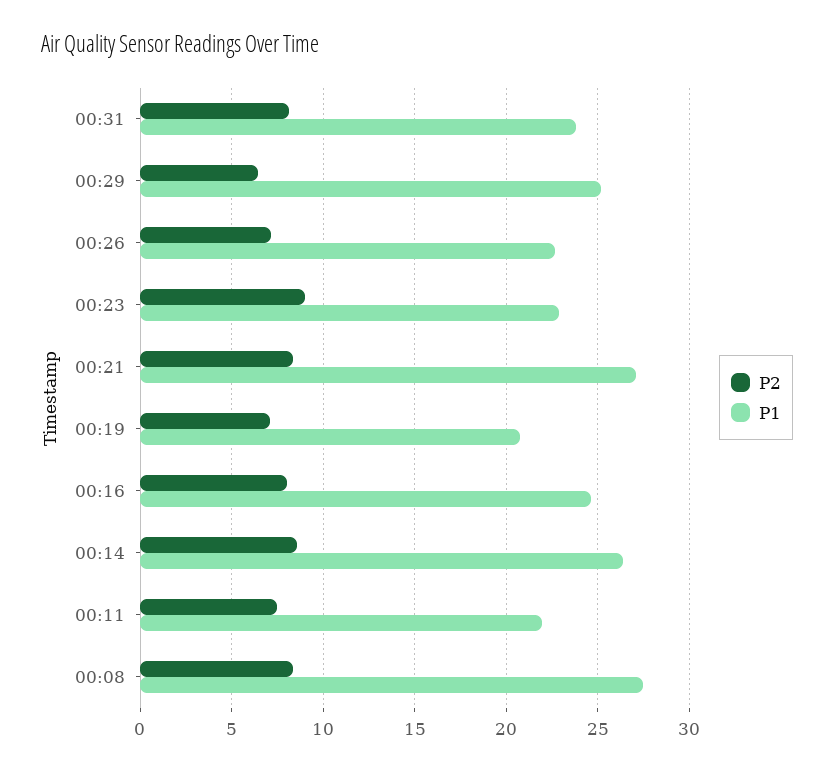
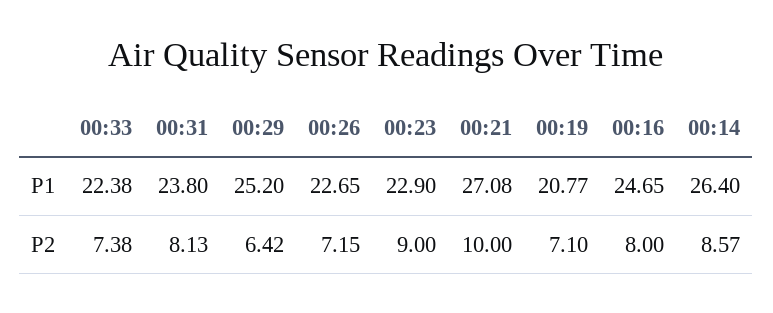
P2, 00:21: 8.5 -> 10
P2, 00:11: 7.5 -> none
P1, 00:11: 22 -> none
P2, 00:08: 8.5 -> none
P1, 00:08: 27.5 -> none
P1, 00:33: none -> 22.38
P2, 00:33: none -> 7.38

